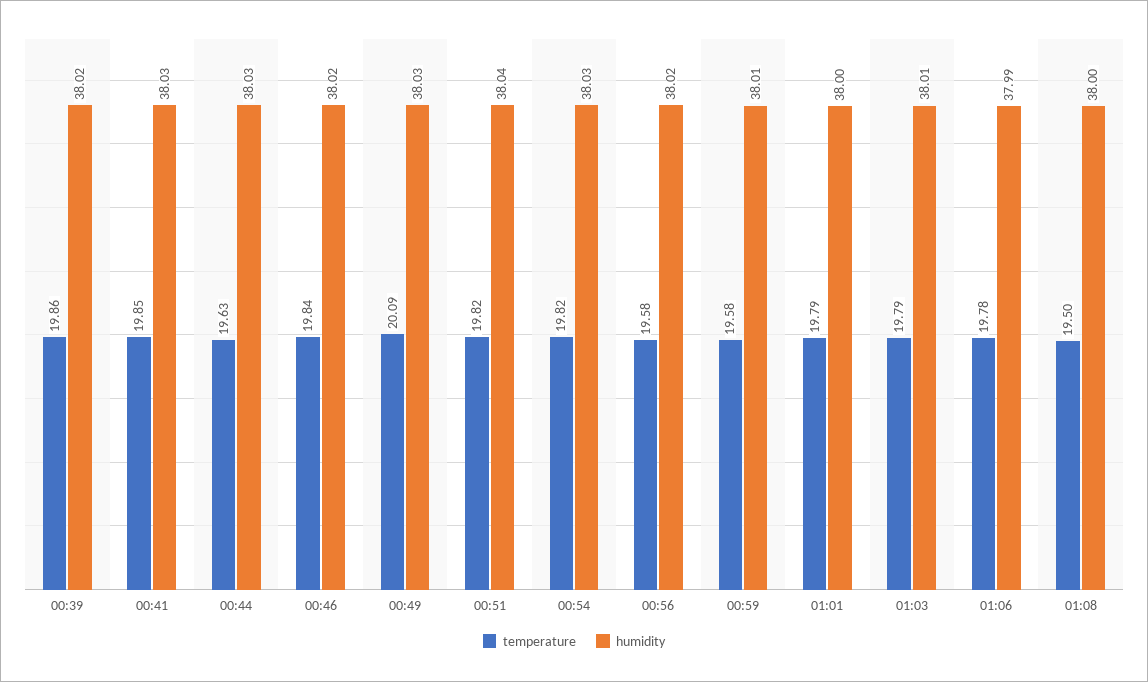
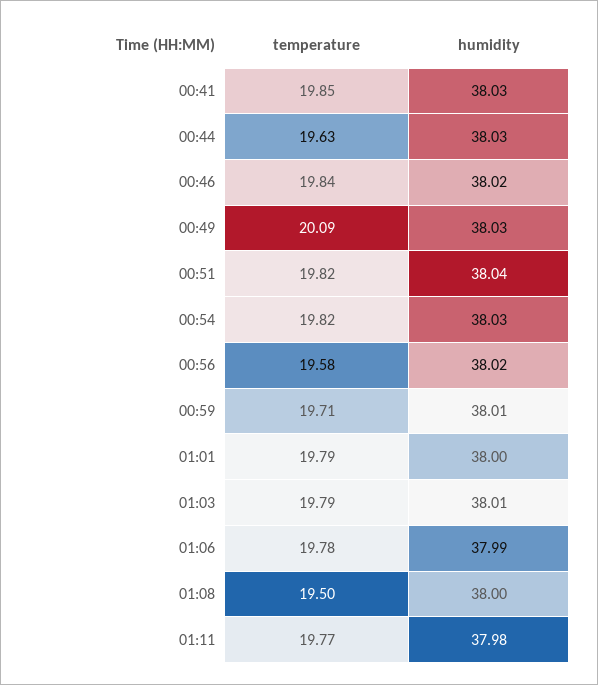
temperature, 00:39: 19.86 -> none
humidity, 00:39: 38.02 -> none
temperature, 00:59: 19.58 -> 19.71
temperature, 01:11: none -> 19.77
humidity, 01:11: none -> 37.98

